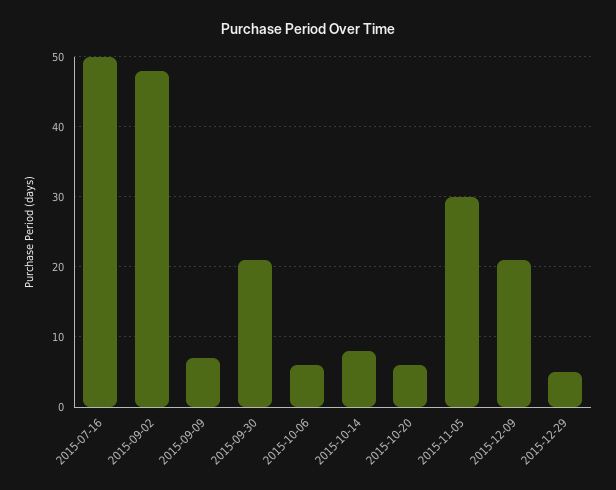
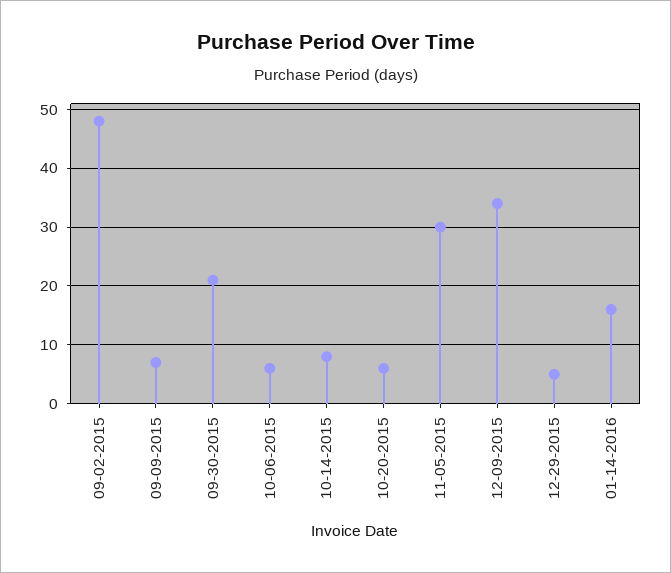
2015-07-16: 50 -> none
2015-12-09: 21 -> 35
01-14-2016: none -> 15

